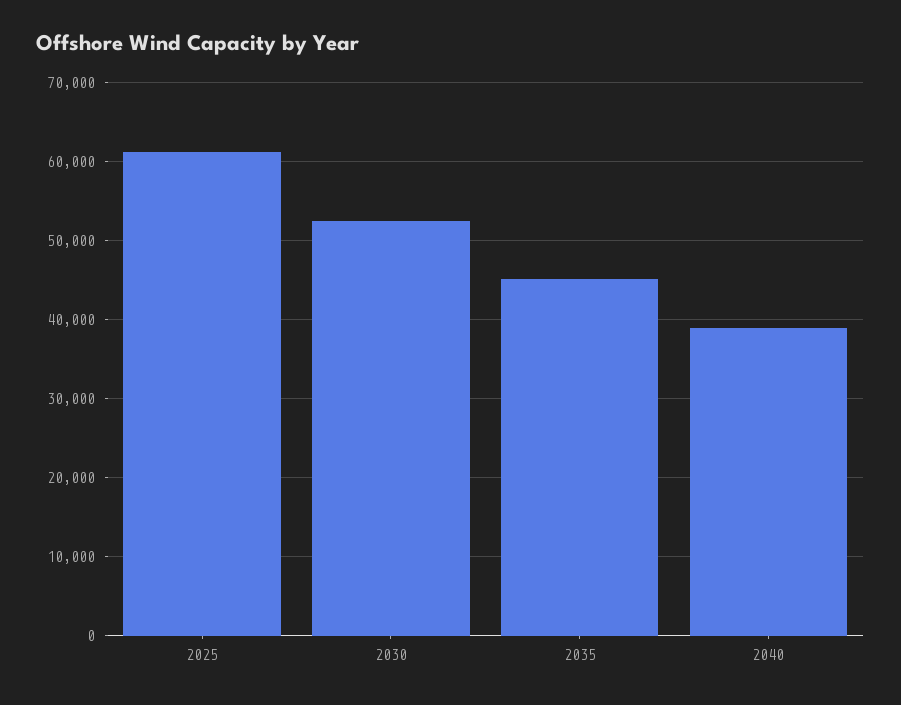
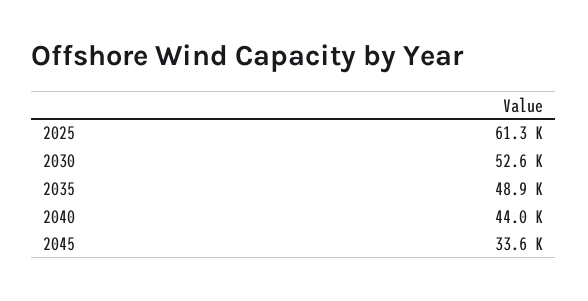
2035: 45000 -> 48900
2040: 39000 -> 44000
2045: none -> 33600

